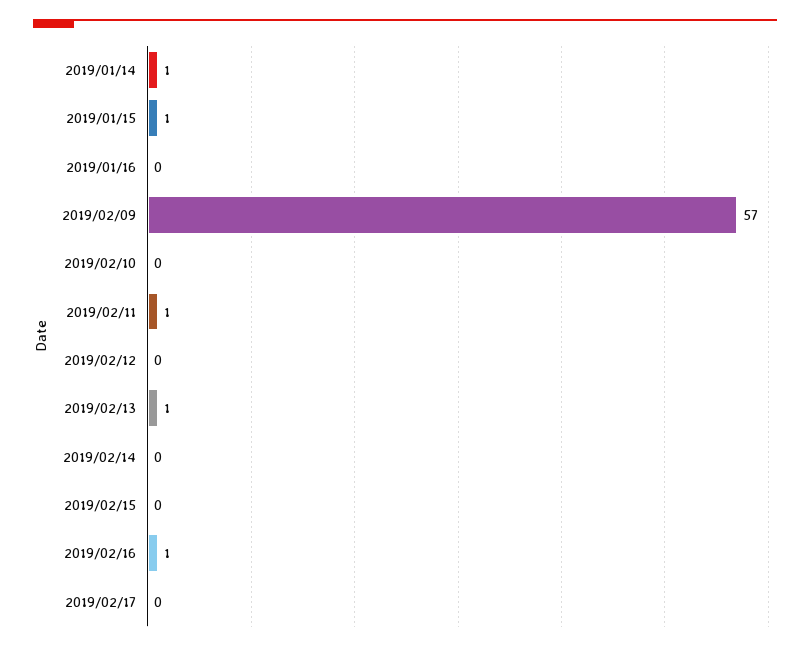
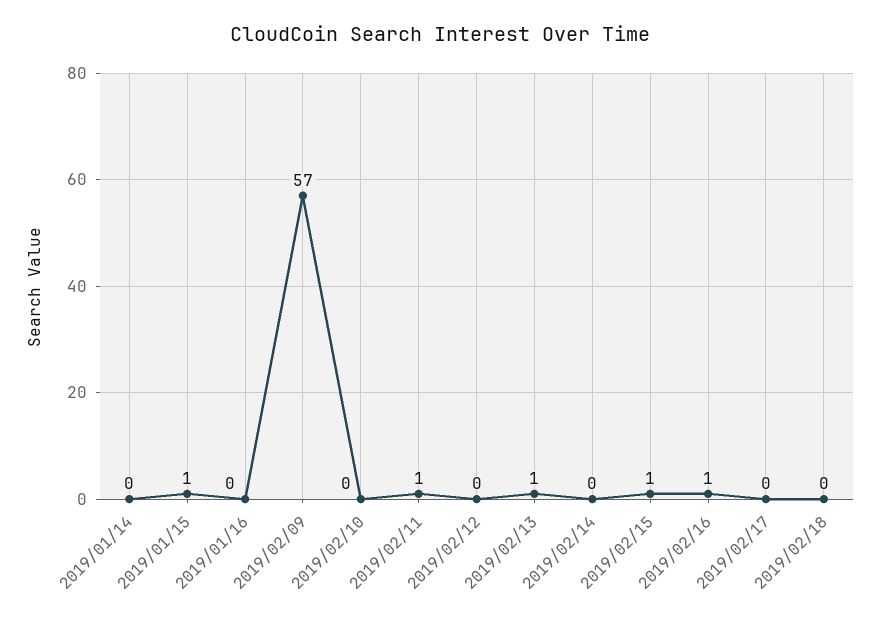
2019/01/14: 1 -> 0
2019/02/15: 0 -> 1
2019/02/18: none -> 0

